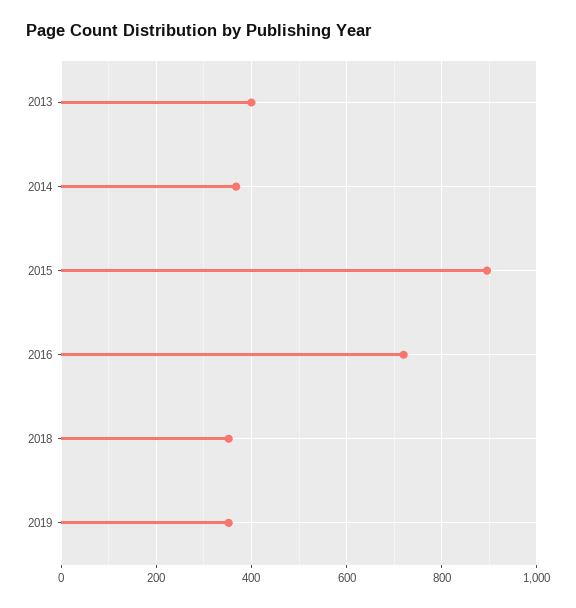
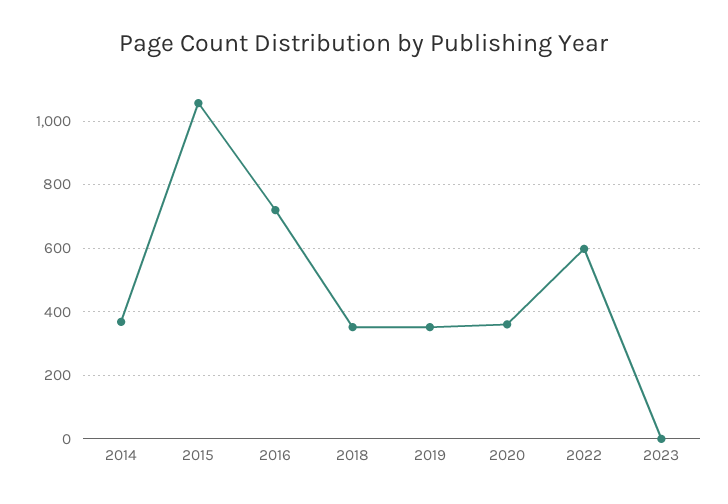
2013: 400 -> none
2015: 900 -> 1060
2020: none -> 360
2022: none -> 600
2023: none -> 0

